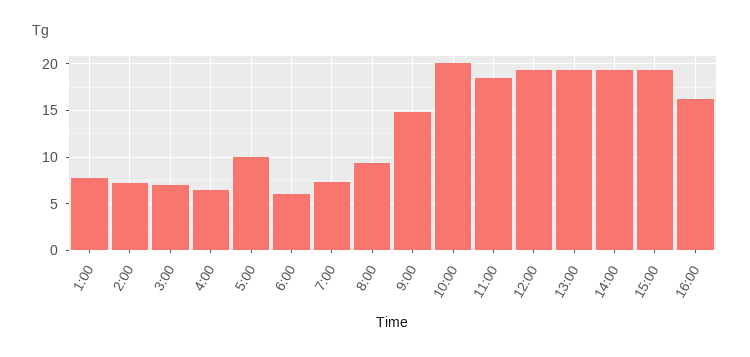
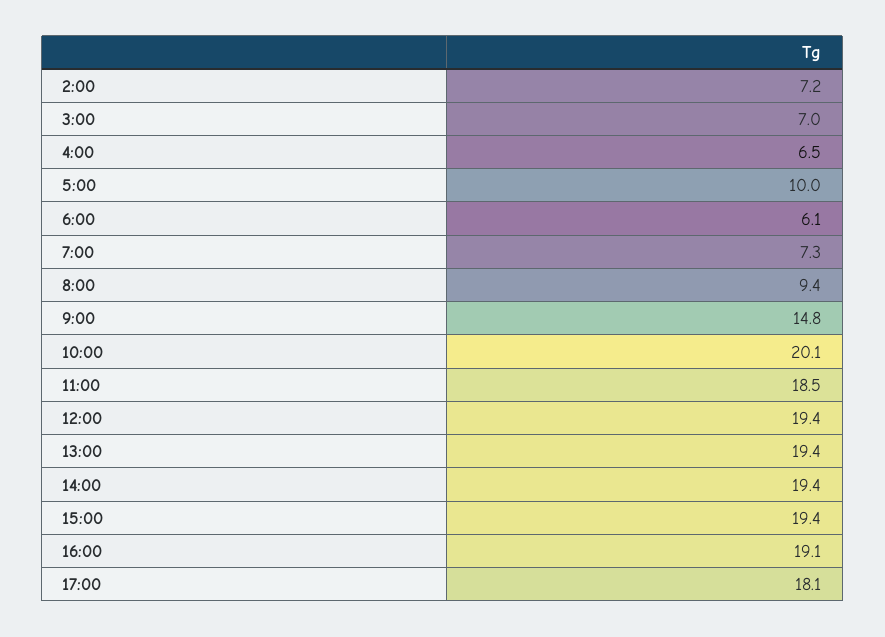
1:00: 8 -> none
16:00: 16 -> 19.1
17:00: none -> 18.1

